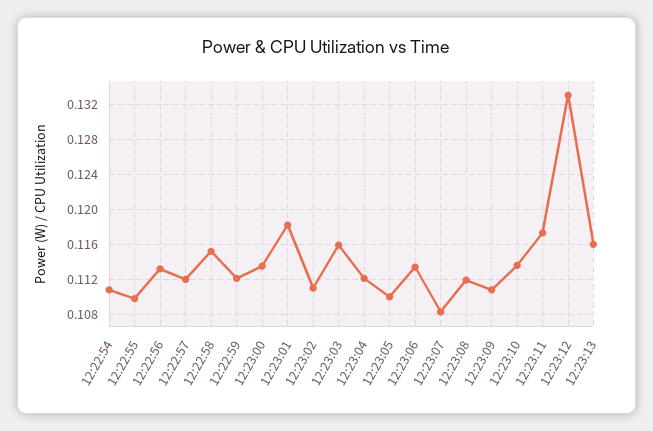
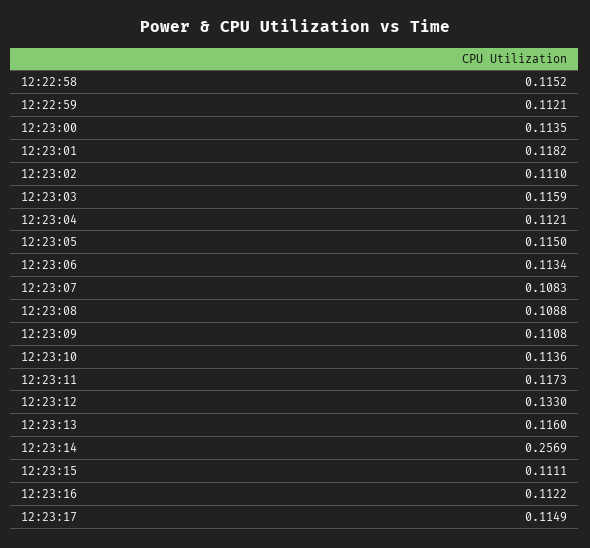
12:22:54: 0.111 -> none
12:22:55: 0.11 -> none
12:22:56: 0.113 -> none
12:22:57: 0.112 -> none
12:23:05: 0.11 -> 0.115
12:23:08: 0.112 -> 0.1088
12:23:14: none -> 0.2569
12:23:15: none -> 0.1111
12:23:16: none -> 0.1122
12:23:17: none -> 0.1149

